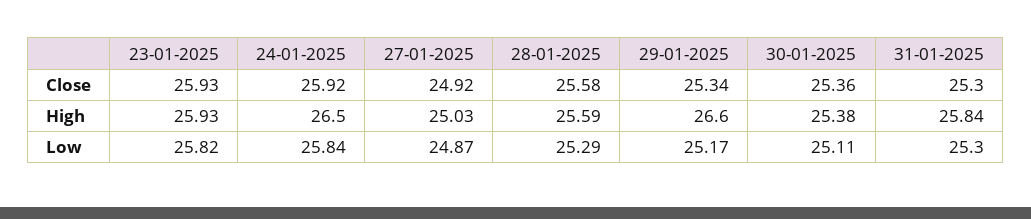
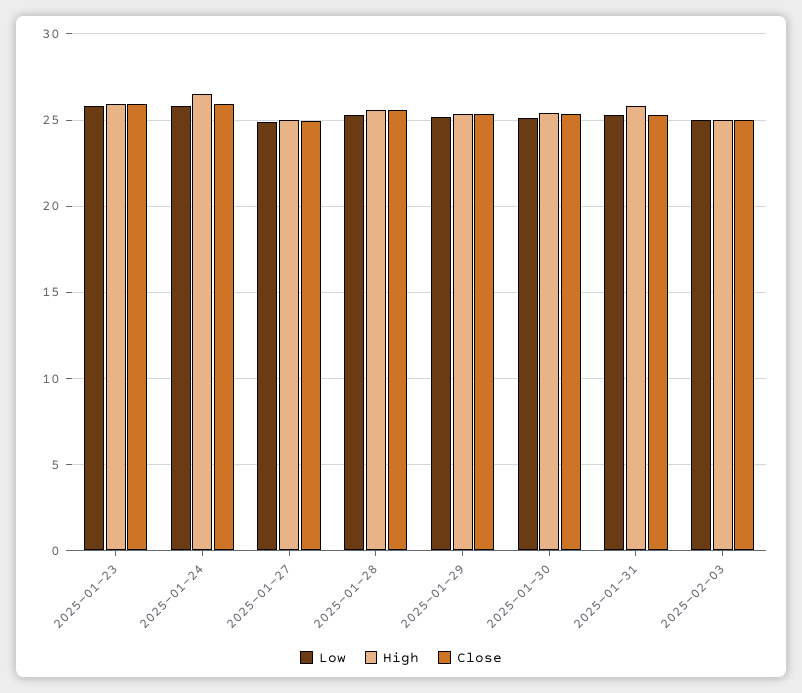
High, 29-01-2025: 26.6 -> 25.5
Low, 2025-02-03: none -> 25
High, 2025-02-03: none -> 25
Close, 2025-02-03: none -> 25

